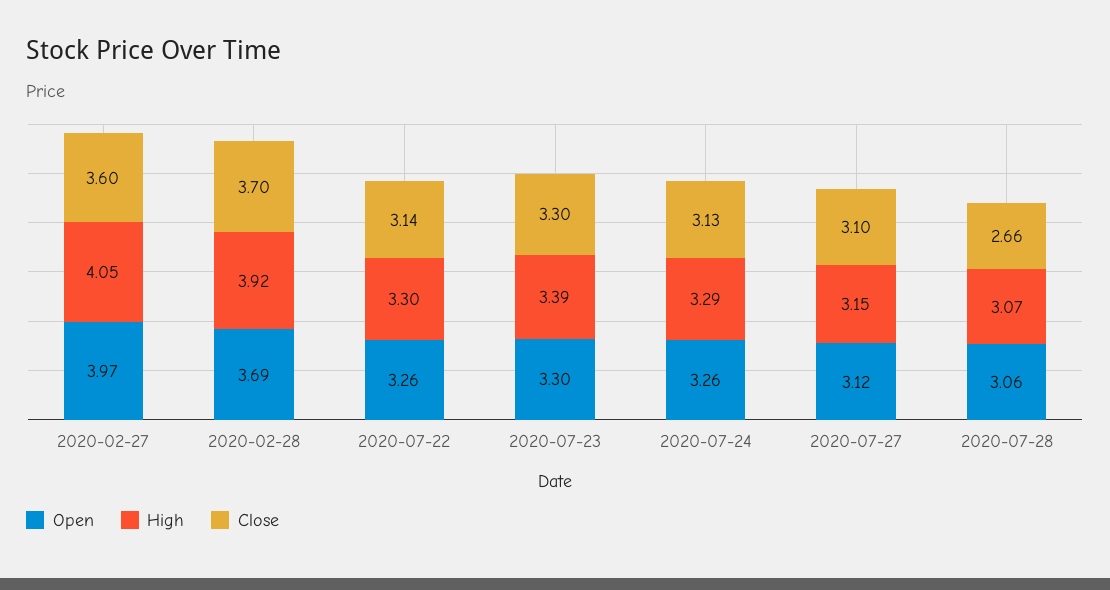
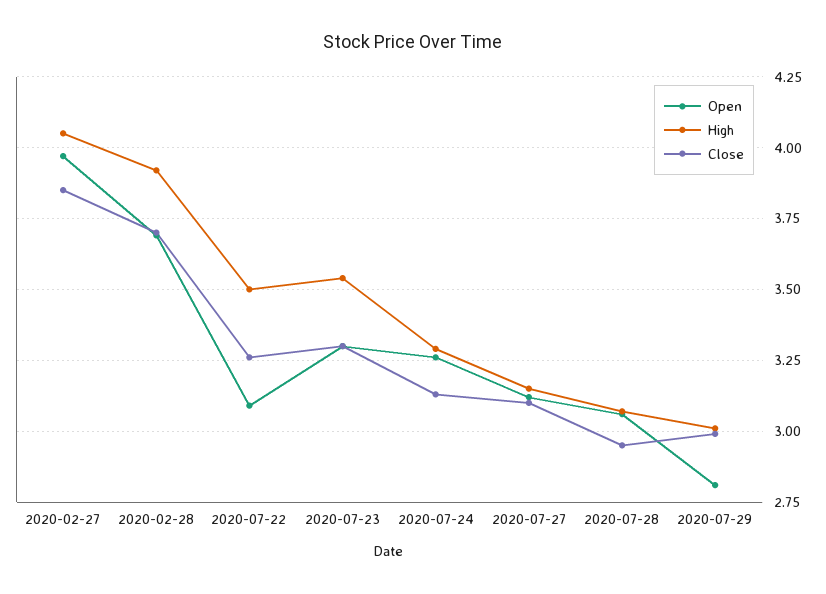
Close, 2020-02-27: 3.6 -> 3.85
Open, 2020-07-22: 3.26 -> 3.1
High, 2020-07-22: 3.3 -> 3.5
Close, 2020-07-22: 3.14 -> 3.25
High, 2020-07-23: 3.39 -> 3.55
Close, 2020-07-28: 2.66 -> 2.95
Open, 2020-07-29: none -> 2.8
High, 2020-07-29: none -> 3
Close, 2020-07-29: none -> 3

